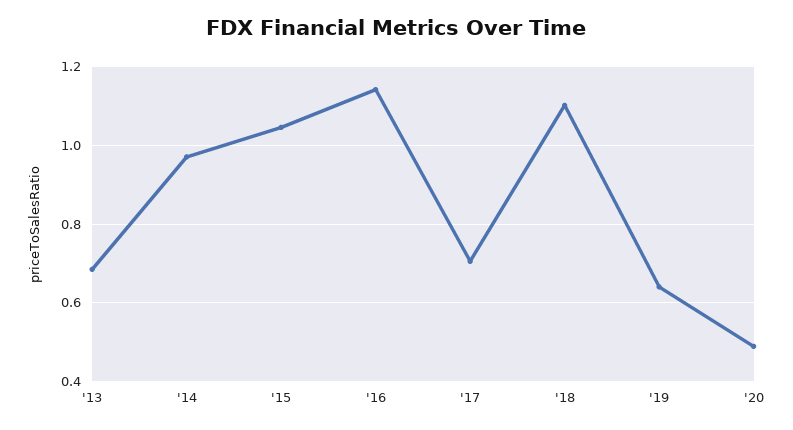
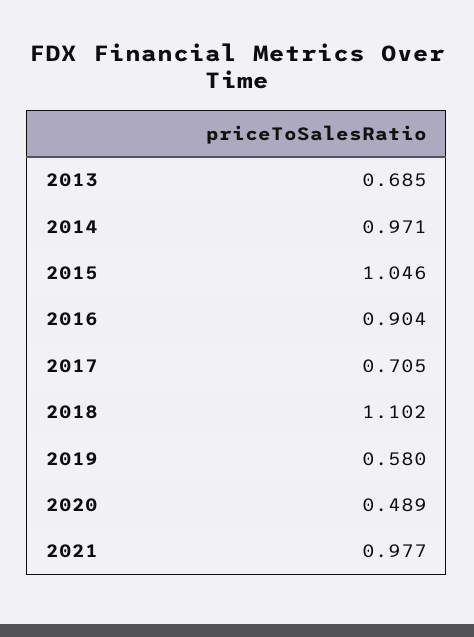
'16: 1.14 -> 0.904
'19: 0.64 -> 0.58
2021: none -> 0.977

